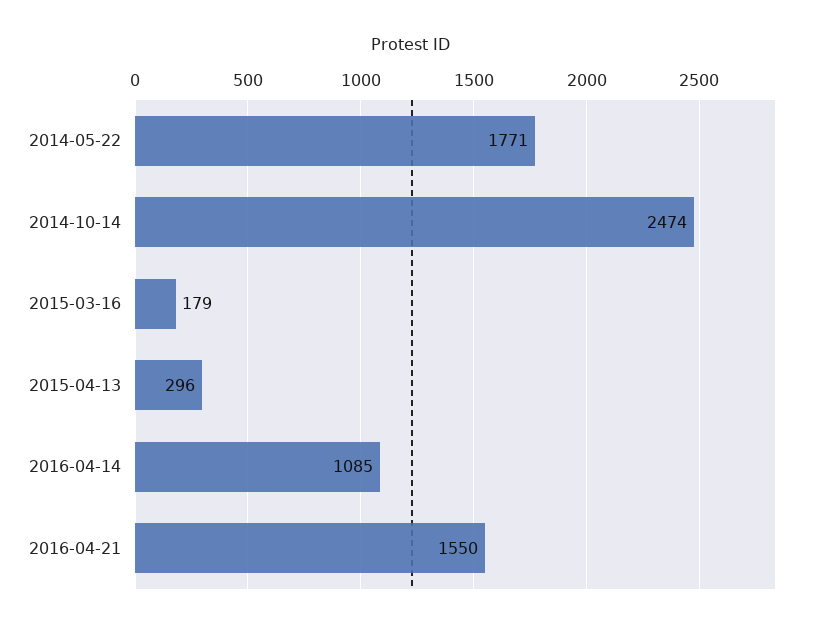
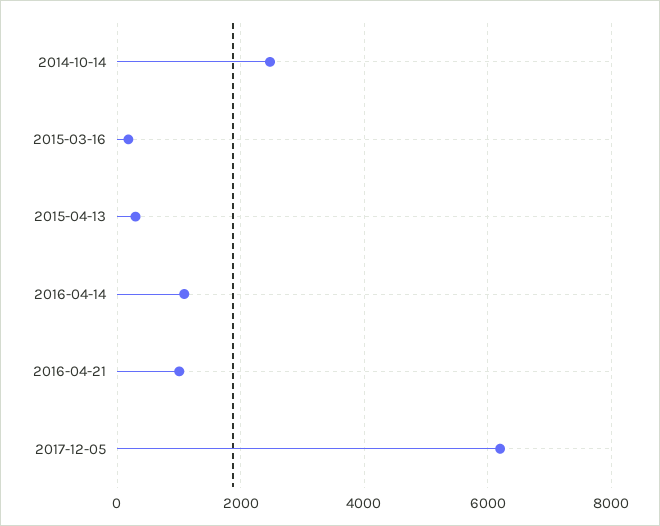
2014-05-22: 1771 -> none
2016-04-21: 1550 -> 1000
2017-12-05: none -> 6200

